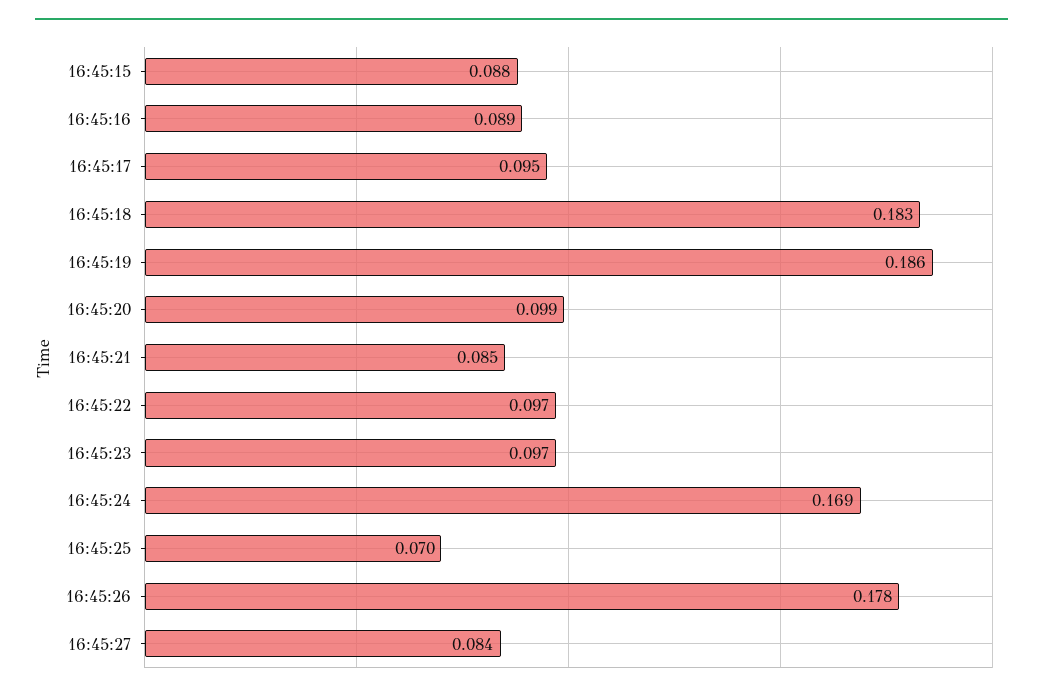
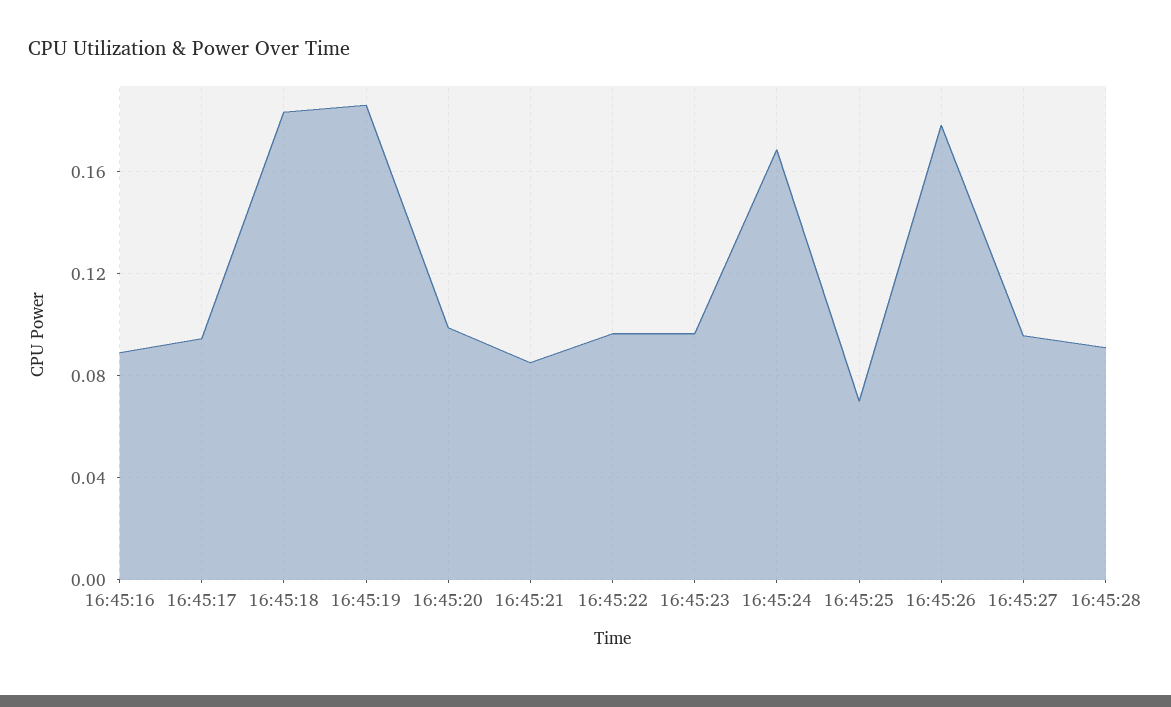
16:45:15: 0.088 -> none
16:45:27: 0.084 -> 0.095
16:45:28: none -> 0.09

